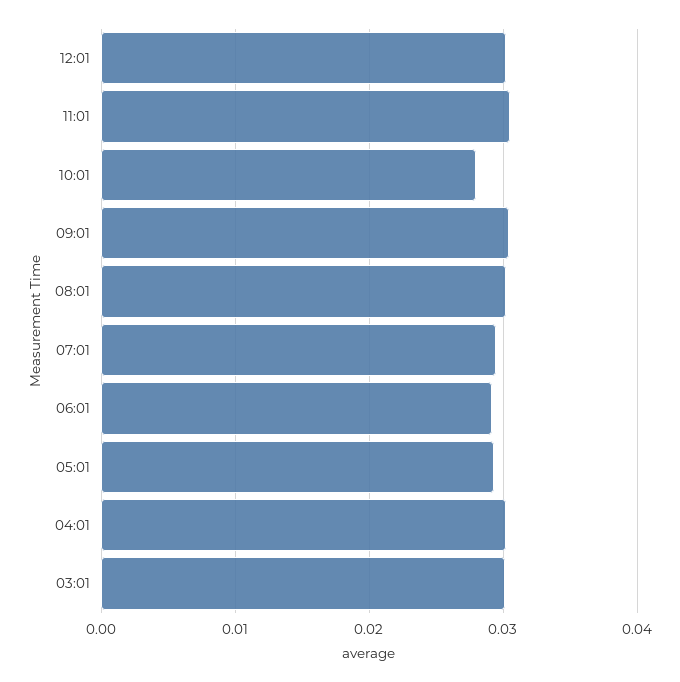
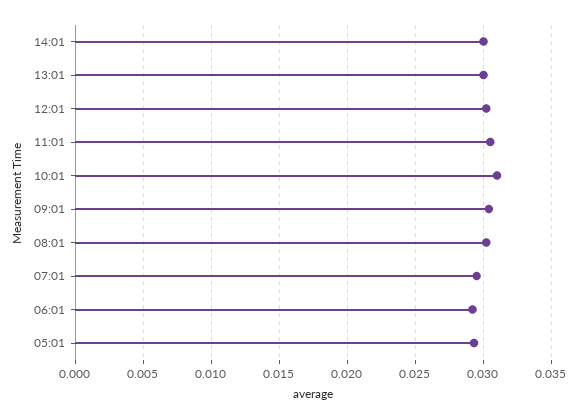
10:01: 0.028 -> 0.031
04:01: 0.03 -> none
03:01: 0.03 -> none
14:01: none -> 0.03
13:01: none -> 0.03

